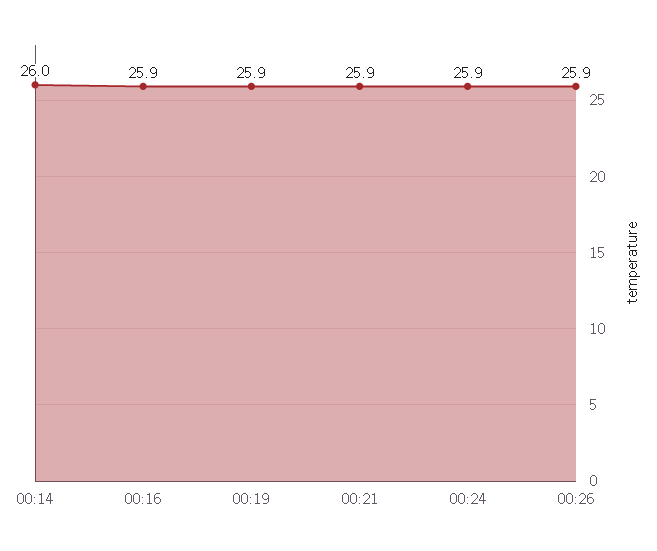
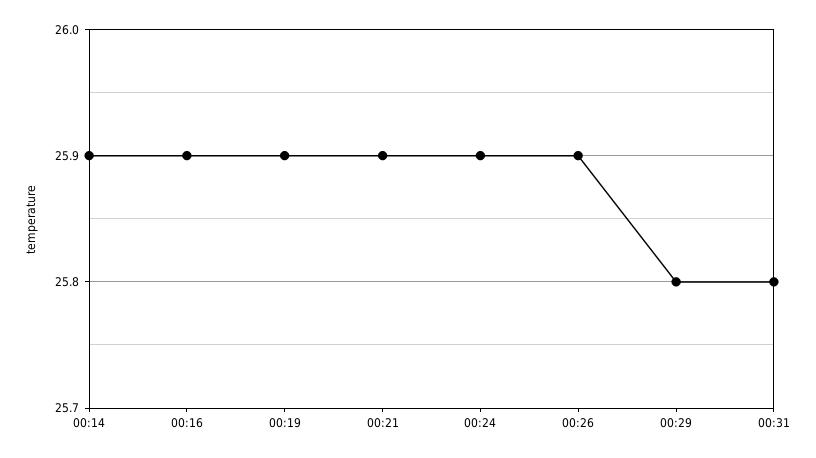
00:14: 26 -> 25.9
00:29: none -> 25.8
00:31: none -> 25.8

